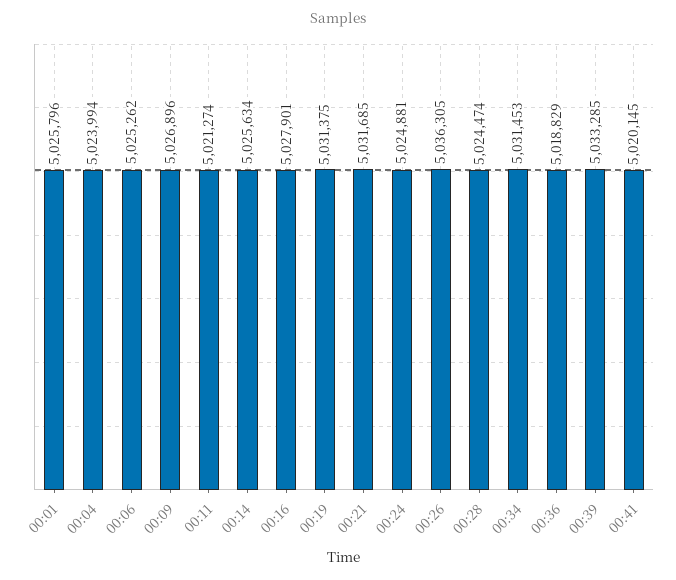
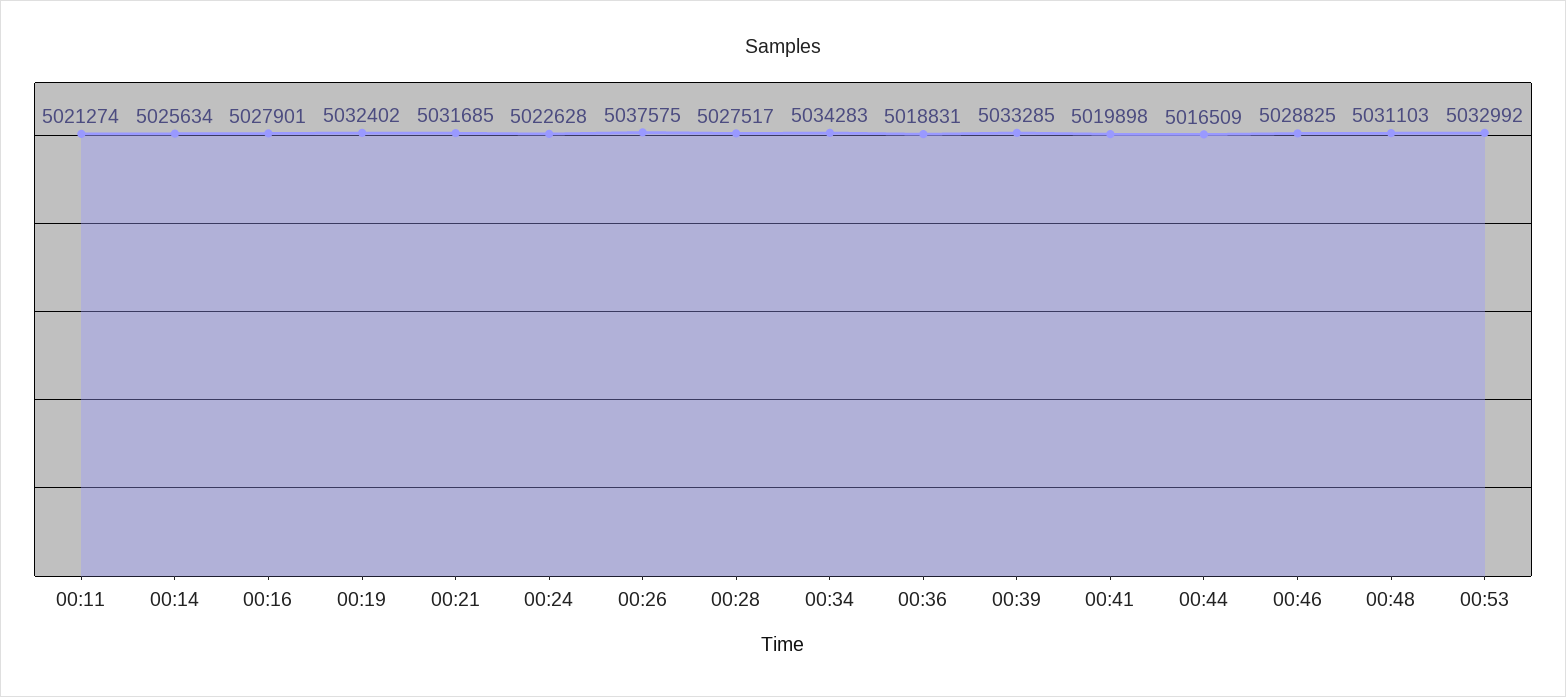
00:01: 5025796 -> none
00:04: 5023994 -> none
00:06: 5025262 -> none
00:09: 5026896 -> none
00:19: 5031375 -> 5032402
00:24: 5024881 -> 5022628
00:26: 5036305 -> 5037575
00:28: 5024474 -> 5027517
00:34: 5031453 -> 5034283
00:36: 5018829 -> 5018831
00:41: 5020145 -> 5019898
00:44: none -> 5016509
00:46: none -> 5028825
00:48: none -> 5031103
00:53: none -> 5032992

